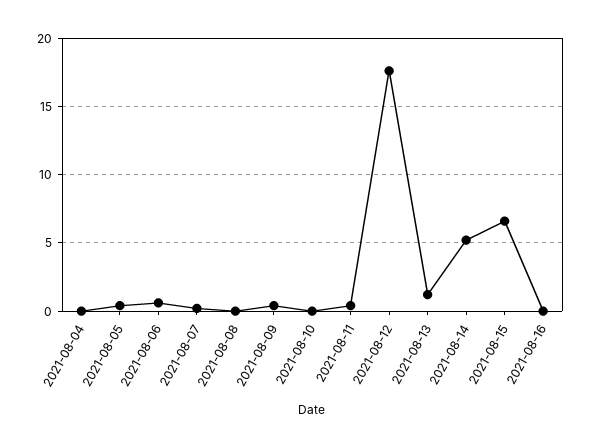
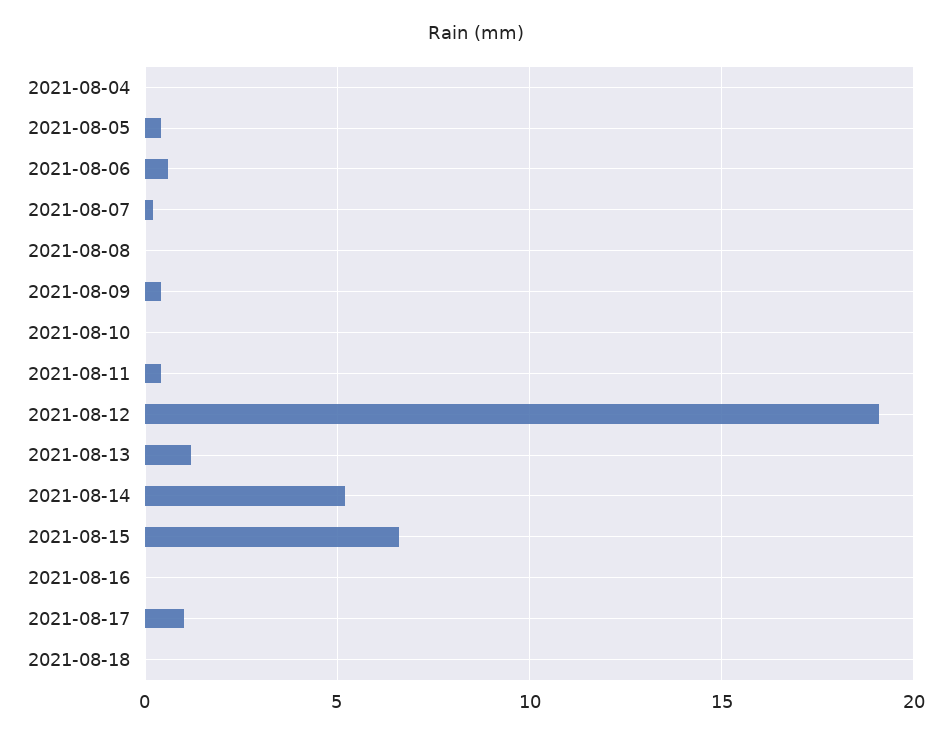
2021-08-12: 17.5 -> 19
2021-08-17: none -> 1
2021-08-18: none -> 0

